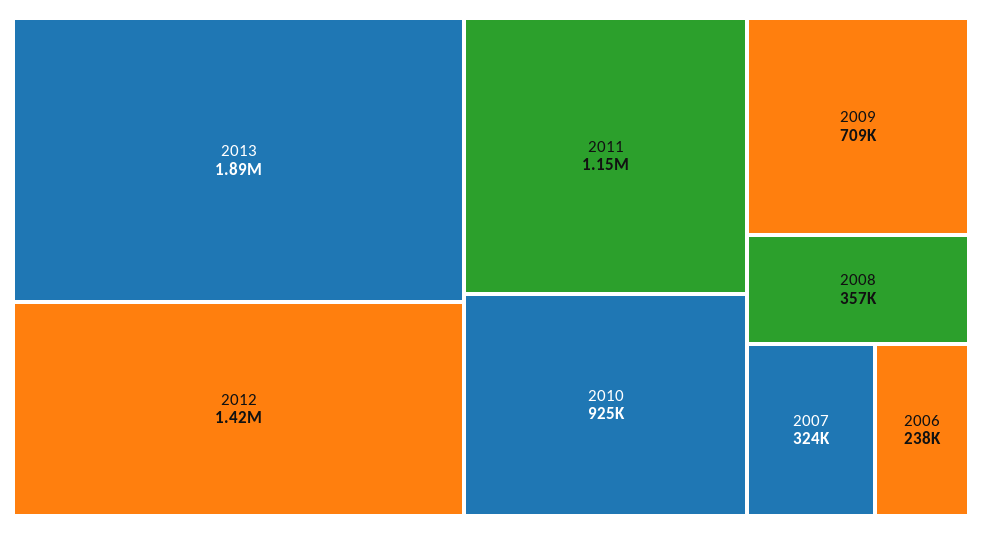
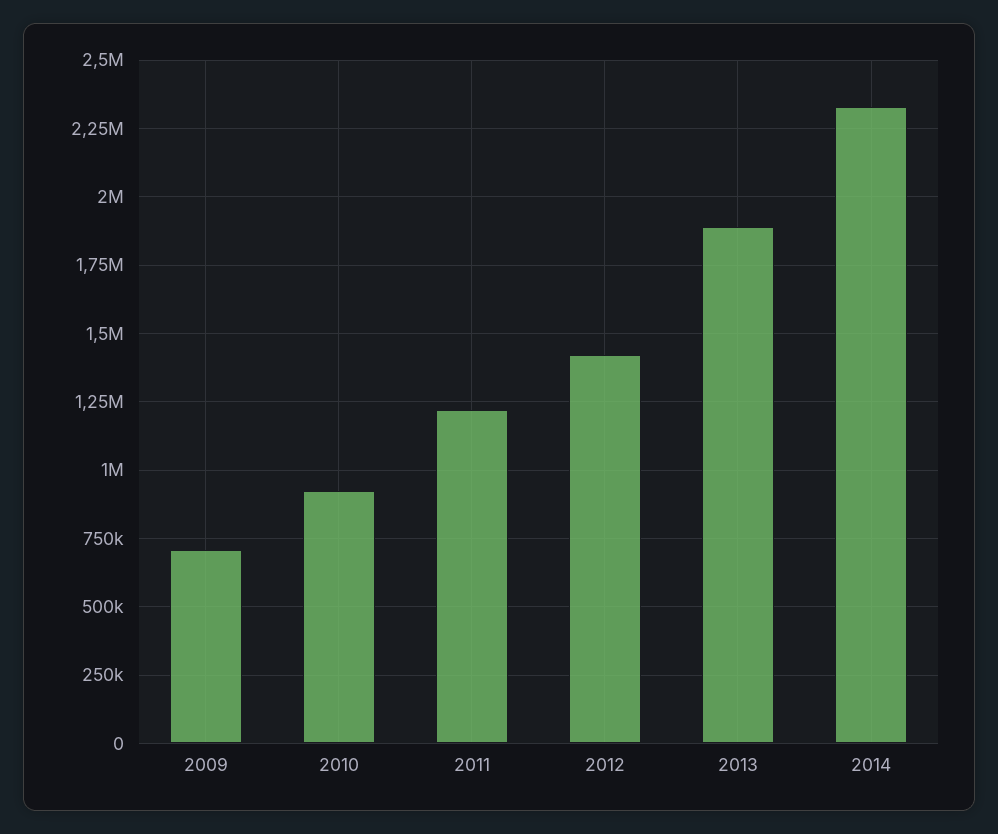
2011: 1150000 -> 1225000
2008: 357000 -> none
2007: 324000 -> none
2006: 238000 -> none
2014: none -> 2325000

